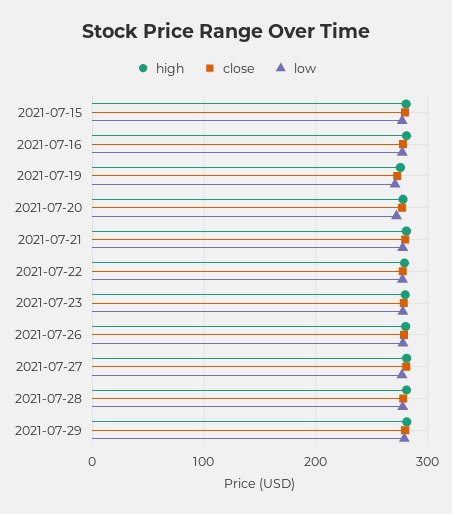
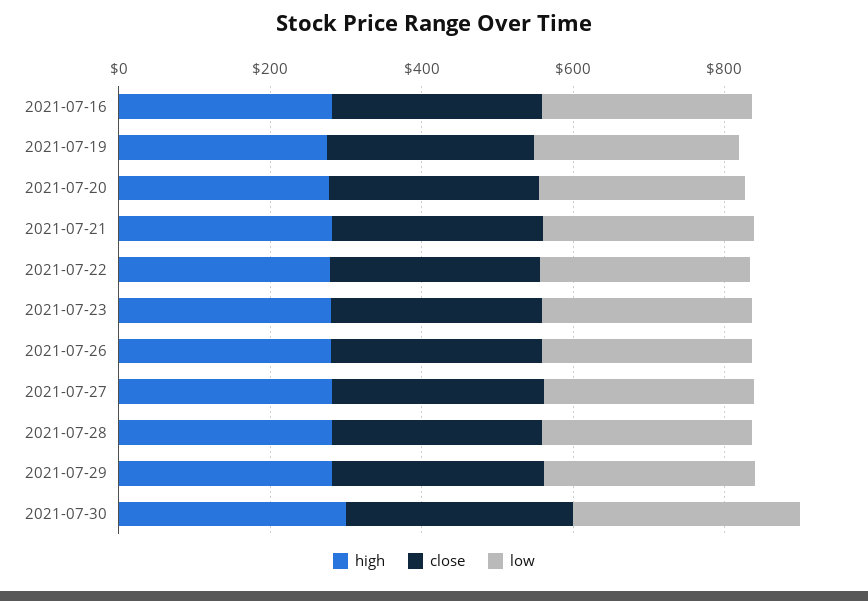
high, 2021-07-15: 280 -> none
close, 2021-07-15: 280 -> none
low, 2021-07-15: 280 -> none
high, 2021-07-30: none -> 300
close, 2021-07-30: none -> 300
low, 2021-07-30: none -> 300

